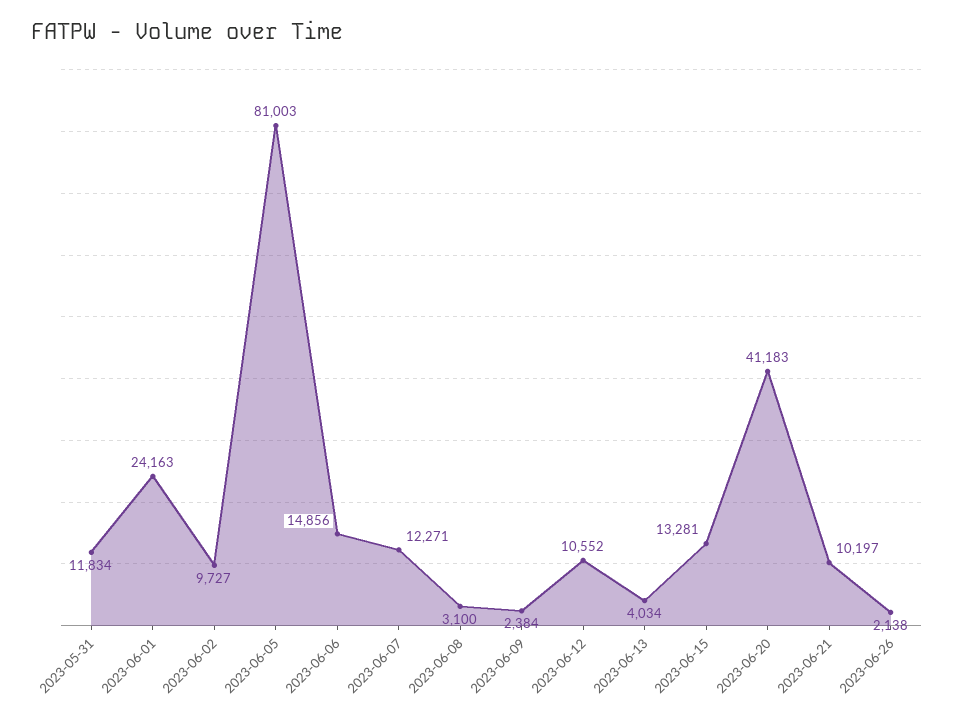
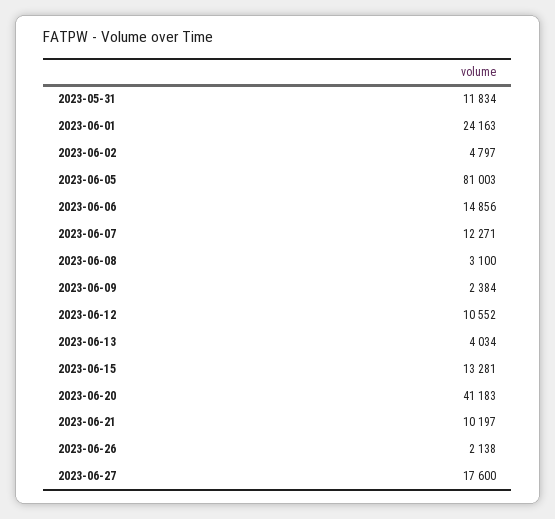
2023-06-02: 9727 -> 4797
2023-06-27: none -> 17600

